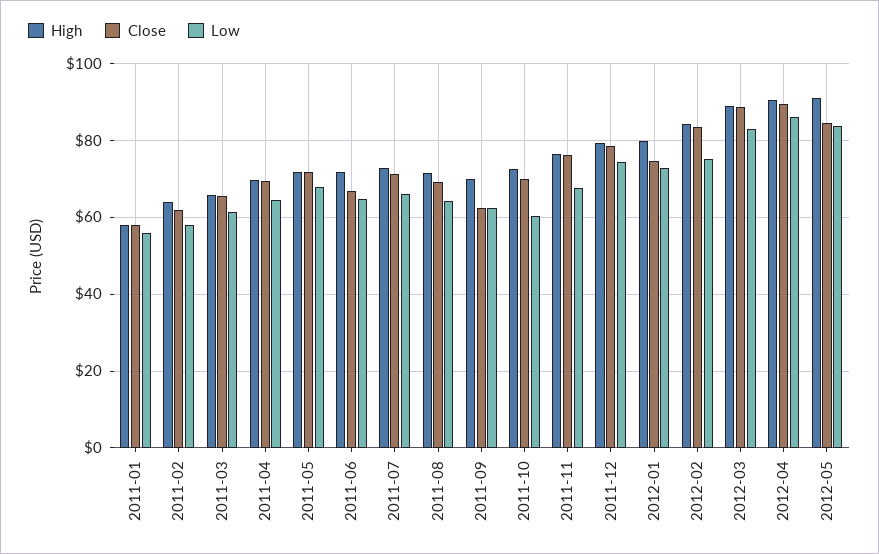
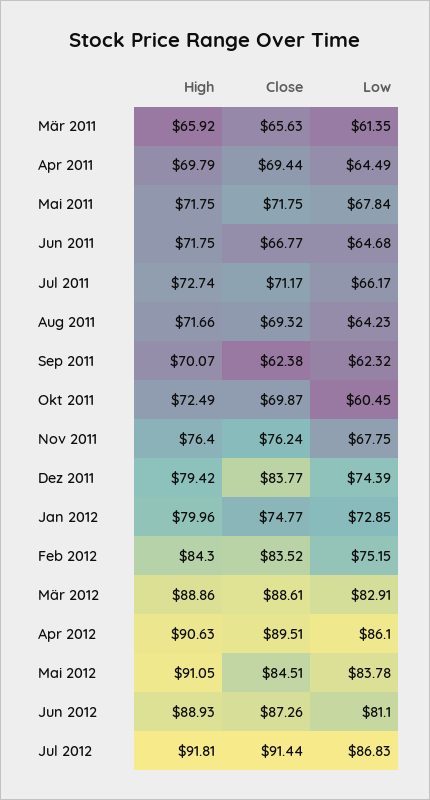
High, 2011-01: 58 -> none
Close, 2011-01: 58 -> none
Low, 2011-01: 56 -> none
High, 2011-02: 64 -> none
Close, 2011-02: 62 -> none
Low, 2011-02: 58 -> none
Close, 2011-12: 78 -> 83.77
High, Jun 2012: none -> 88.93
Close, Jun 2012: none -> 87.26
Low, Jun 2012: none -> 81.1
High, Jul 2012: none -> 91.81
Close, Jul 2012: none -> 91.44
Low, Jul 2012: none -> 86.83

